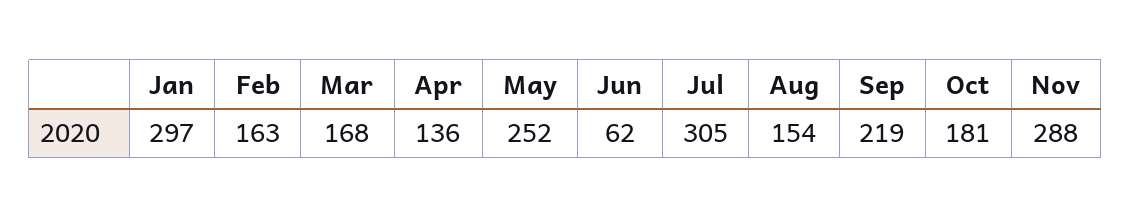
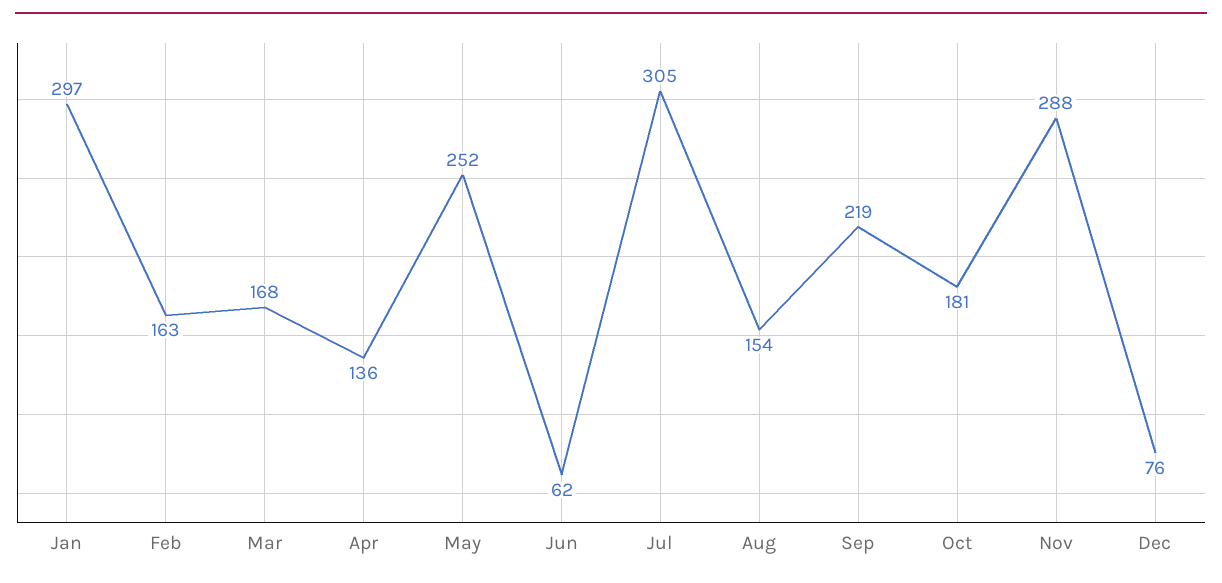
Dec: none -> 76

